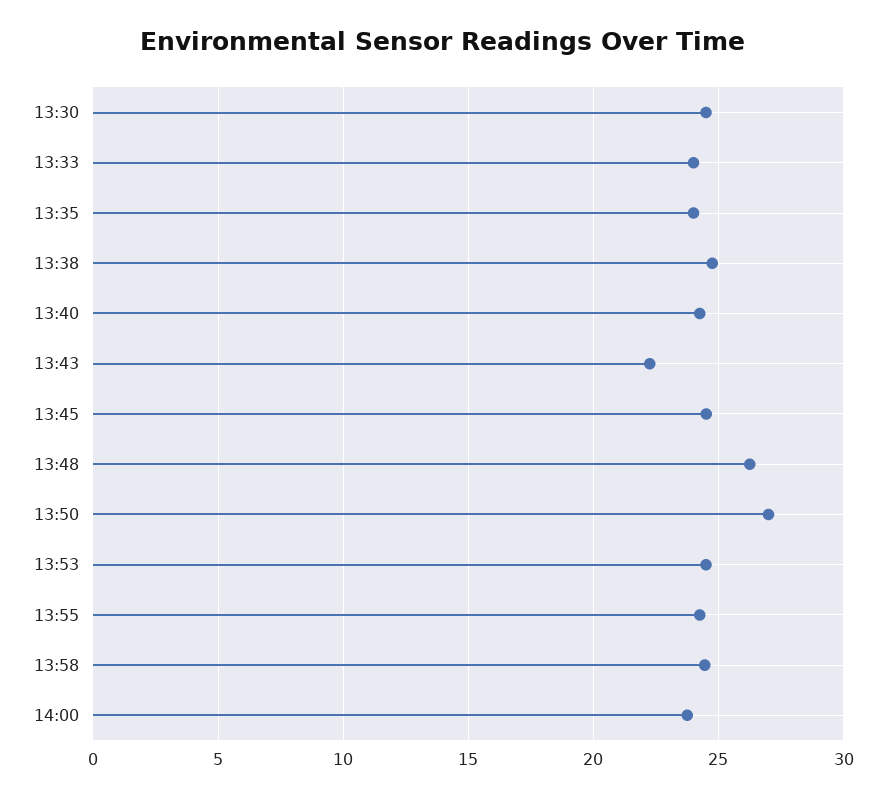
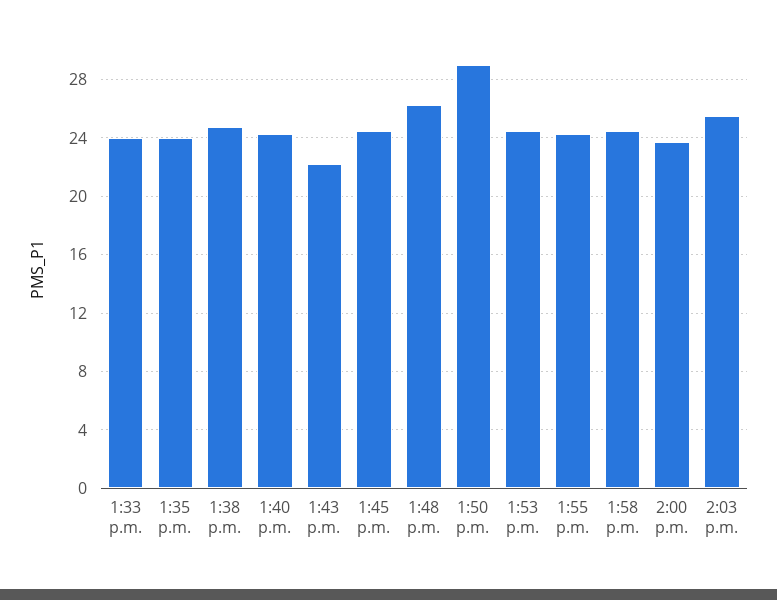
13:30: 24.5 -> none
13:50: 27 -> 29
2:03 p.m.: none -> 25.5

